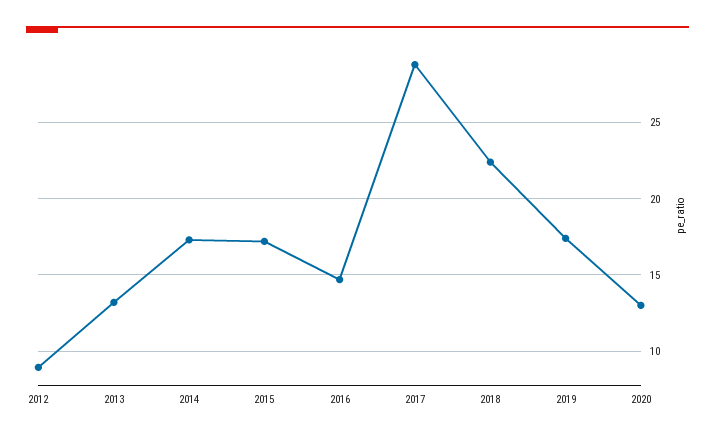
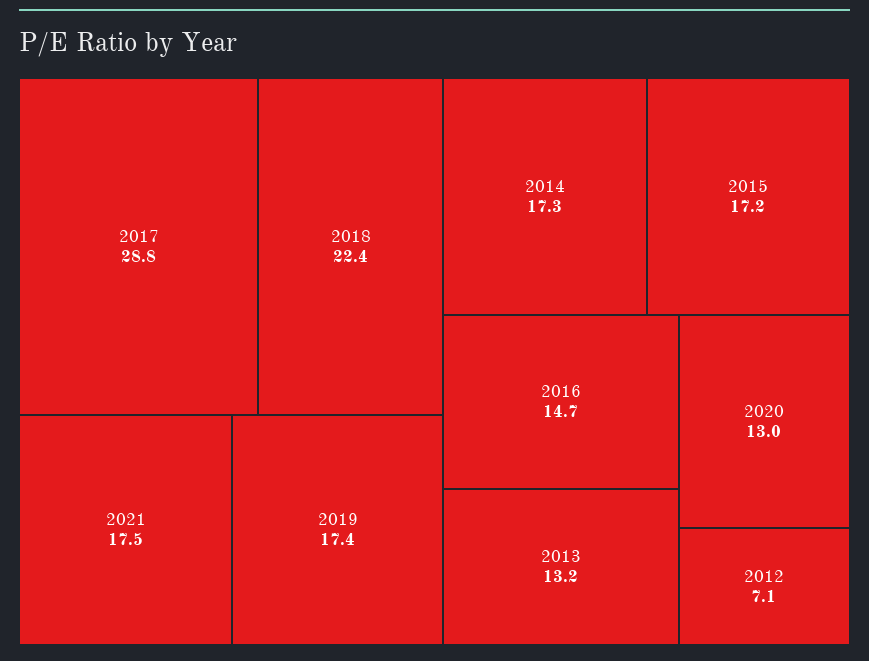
2012: 9 -> 7.1
2021: none -> 17.5

